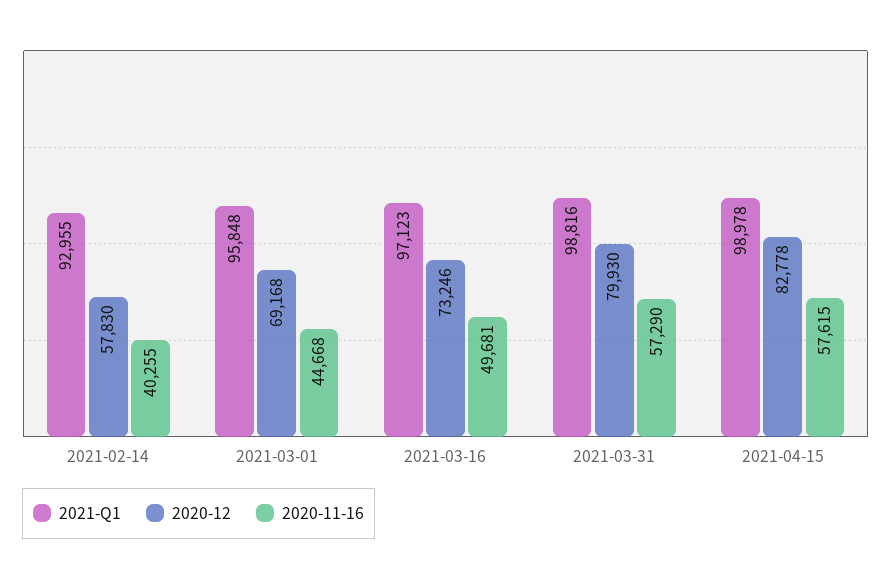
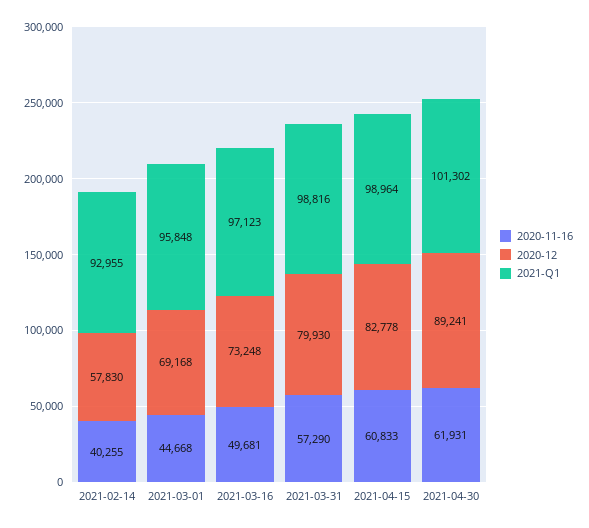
2020-12, 2021-03-16: 73246 -> 73248
2021-Q1, 2021-04-15: 98978 -> 98964
2020-11-16, 2021-04-15: 57615 -> 60833
2020-11-16, 2021-04-30: none -> 61931
2020-12, 2021-04-30: none -> 89241
2021-Q1, 2021-04-30: none -> 101302

